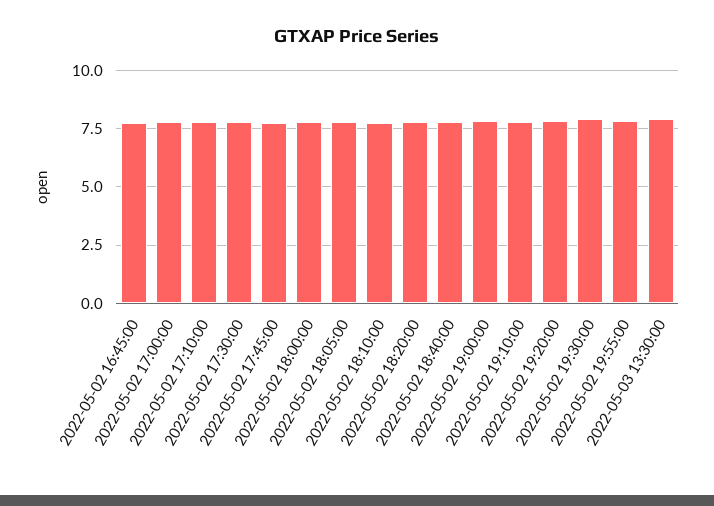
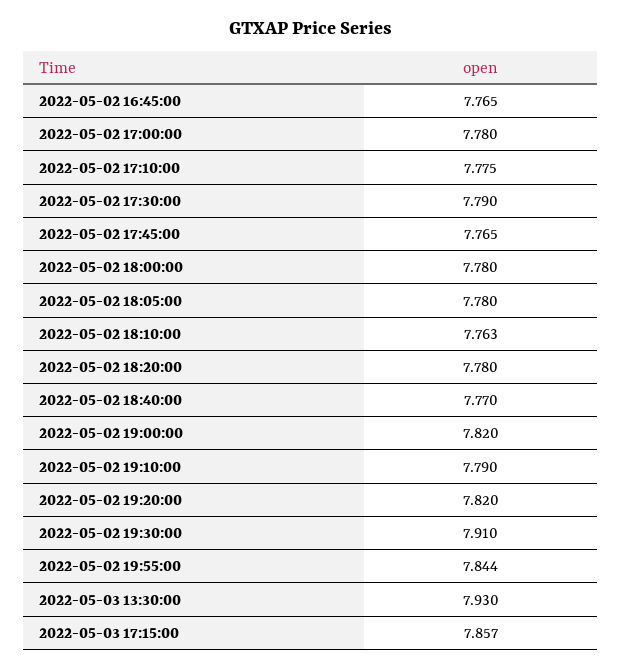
2022-05-03 17:15:00: none -> 7.857

